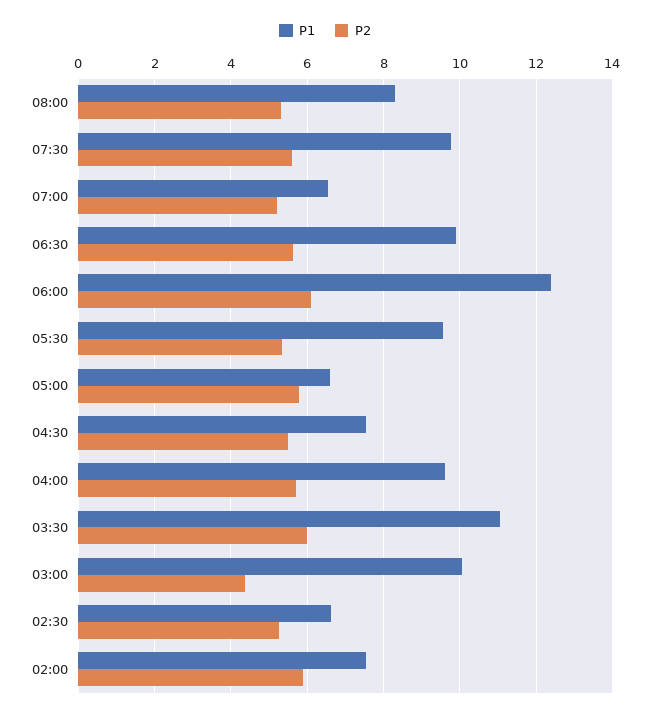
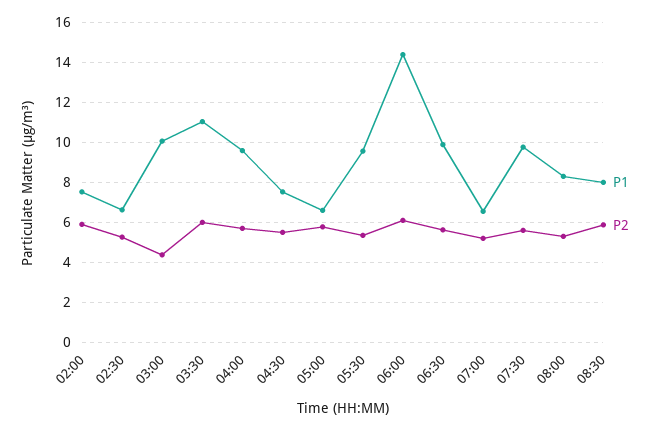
P1, 06:00: 12.4 -> 14.5
P1, 08:30: none -> 8
P2, 08:30: none -> 6

